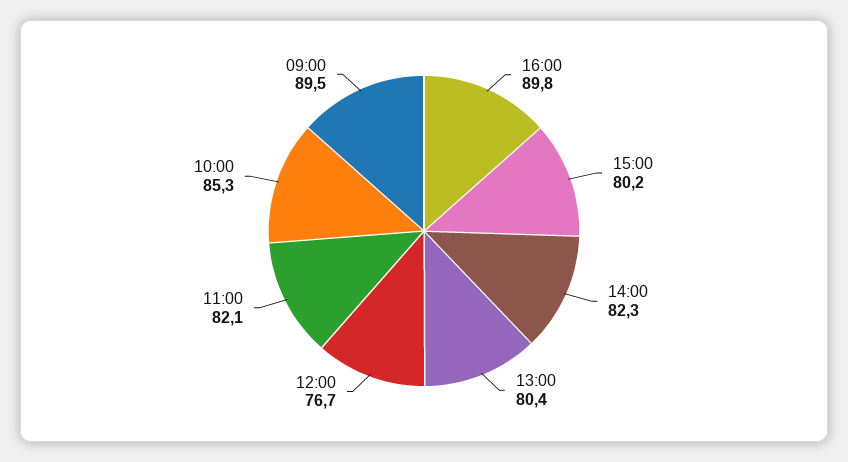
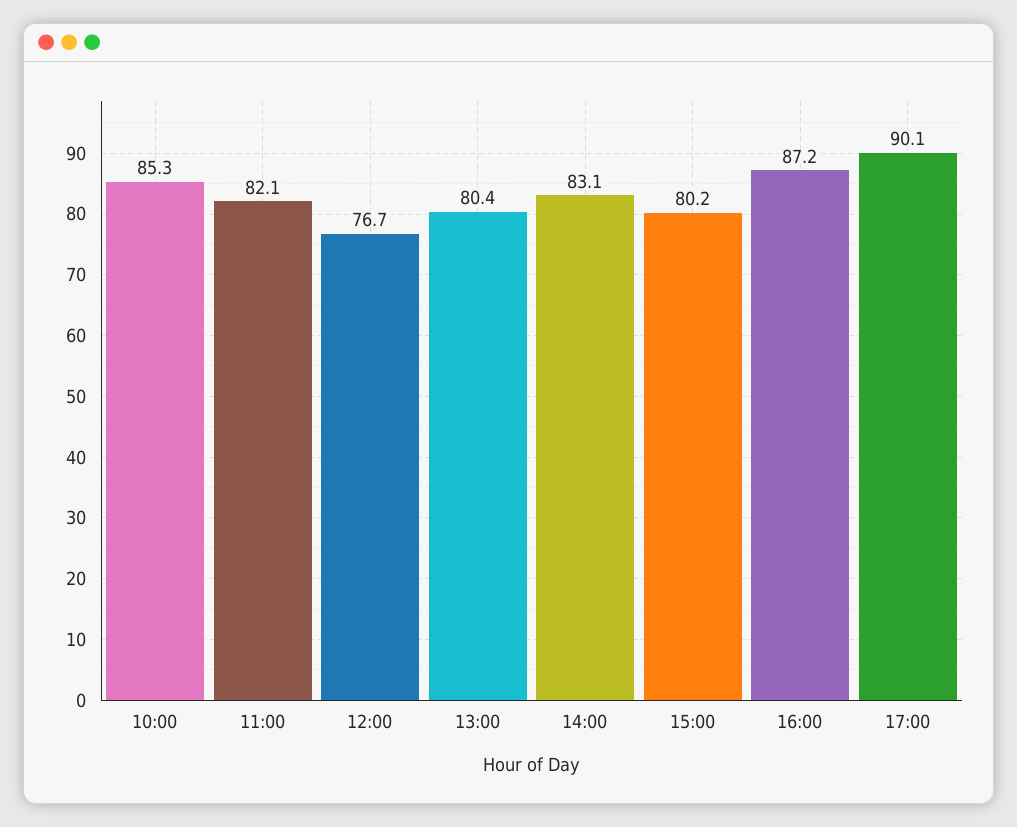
16:00: 89.8 -> 87.2
14:00: 82.3 -> 83.1
09:00: 89.5 -> none
17:00: none -> 90.1

